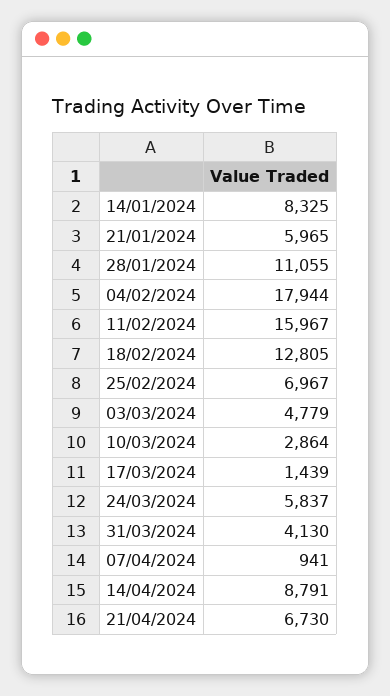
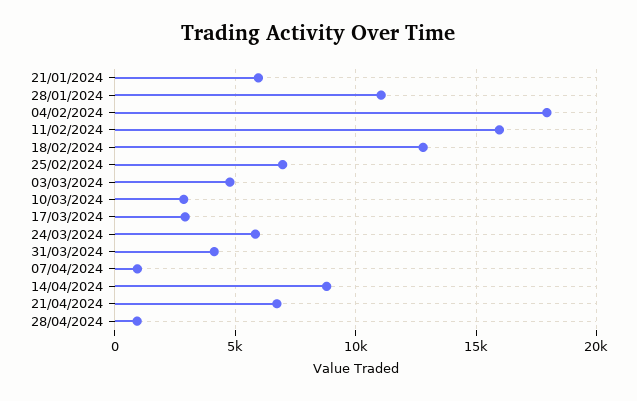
14/01/2024: 8325 -> none
17/03/2024: 1439 -> 3000
28/04/2024: none -> 1000

